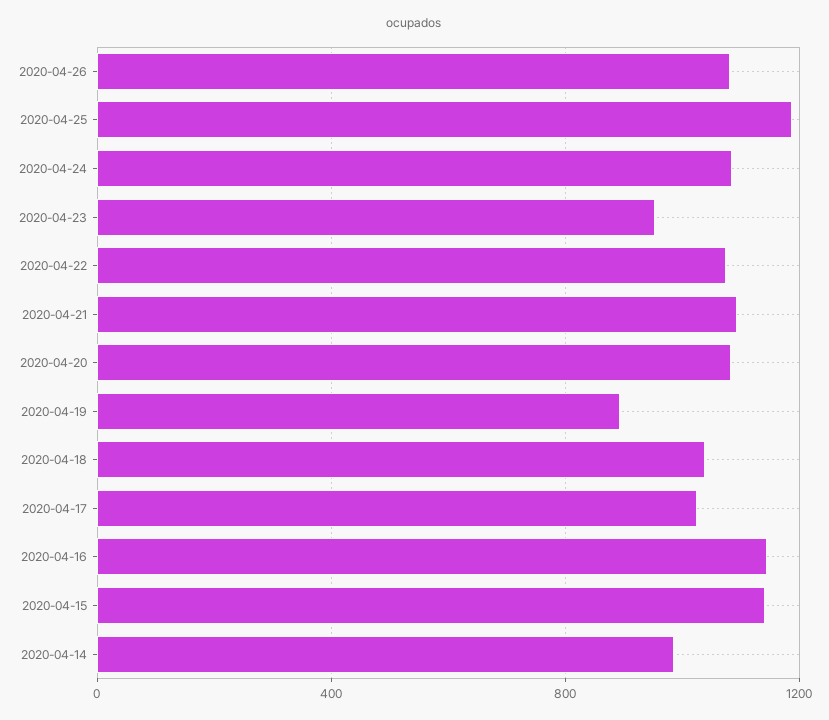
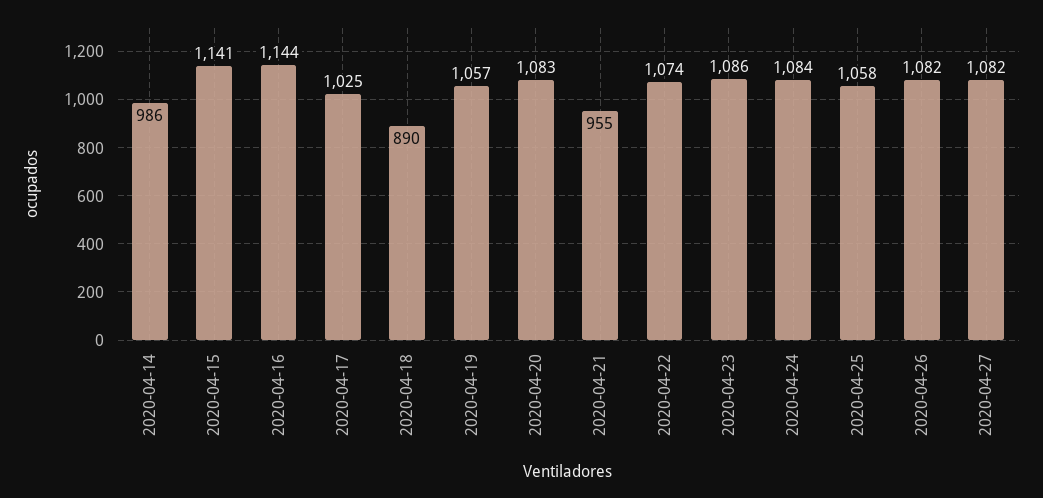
2020-04-25: 1200 -> 1058
2020-04-23: 950 -> 1086
2020-04-21: 1100 -> 955
2020-04-19: 900 -> 1057
2020-04-18: 1050 -> 890
2020-04-27: none -> 1082

